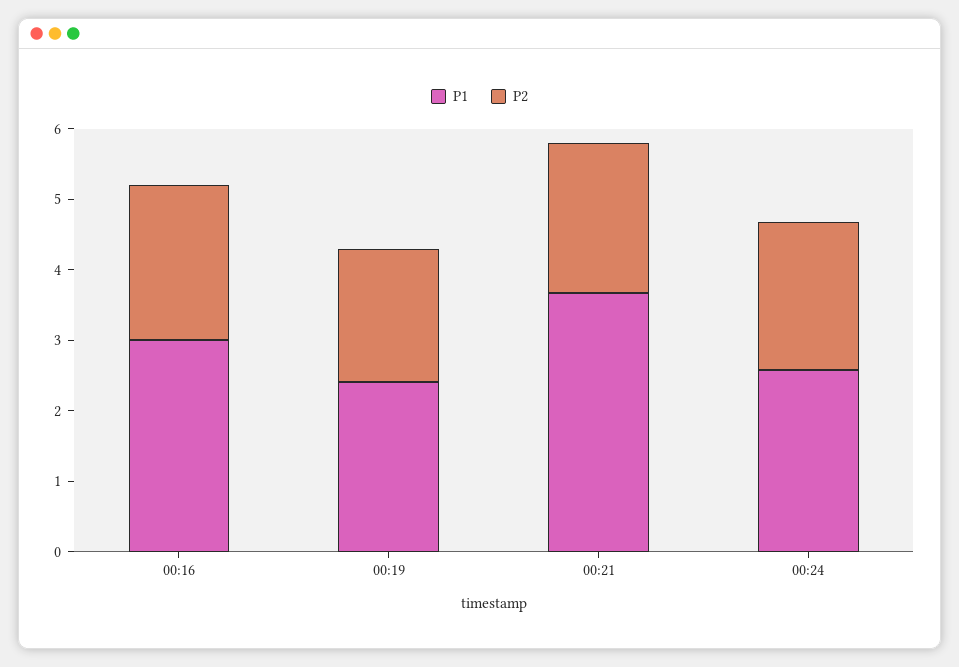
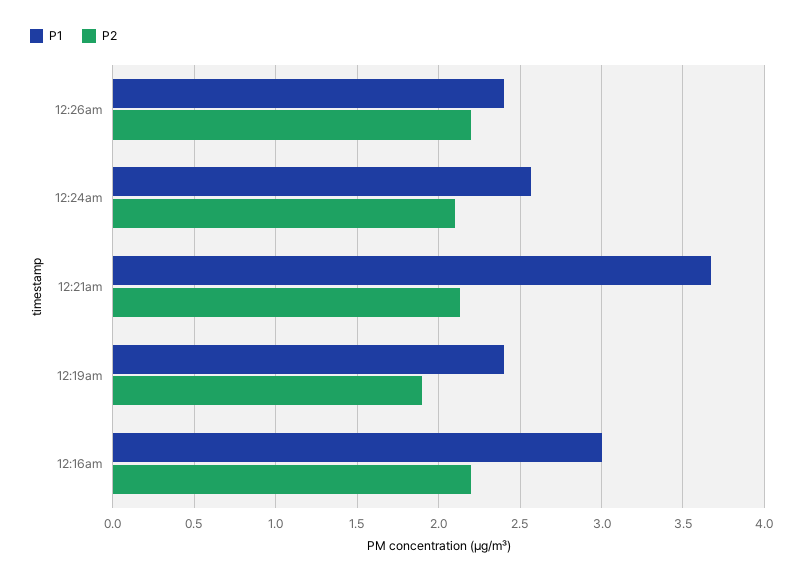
P1, 12:26am: none -> 2.4
P2, 12:26am: none -> 2.2

